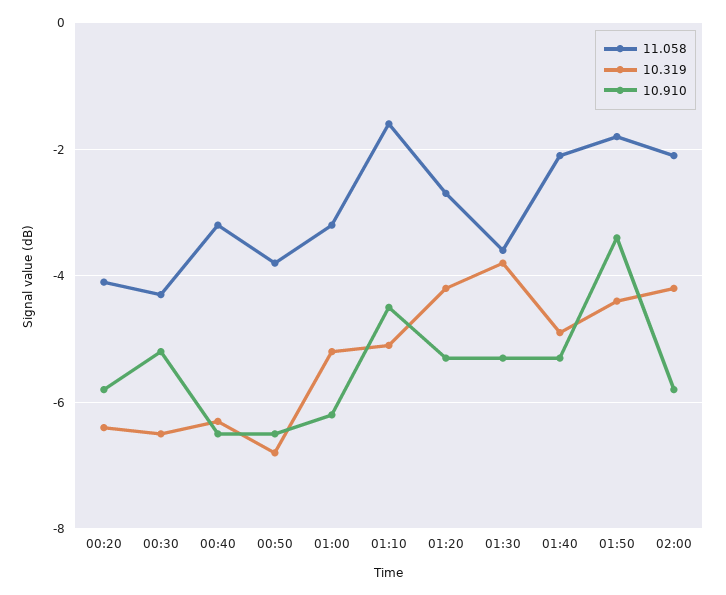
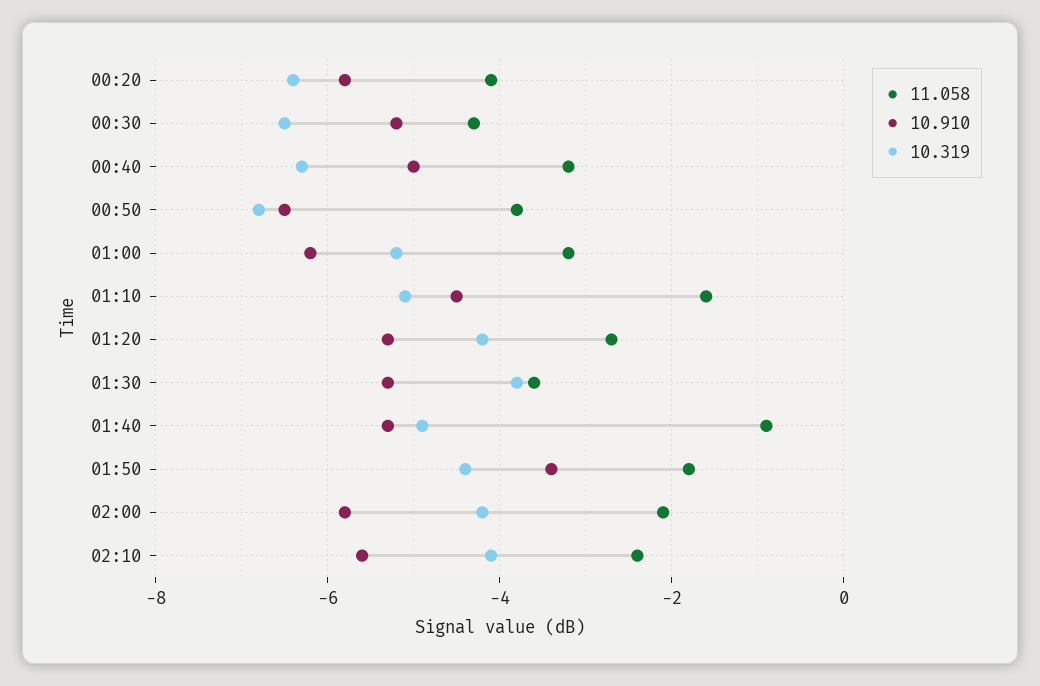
10.910, 00:40: -6.5 -> -5
11.058, 01:40: -2 -> -1
11.058, 02:10: none -> -2.5
10.910, 02:10: none -> -5.5
10.319, 02:10: none -> -4

